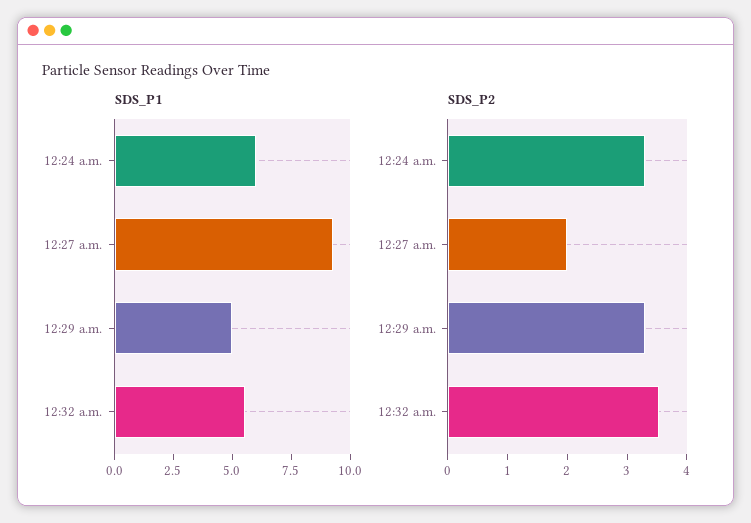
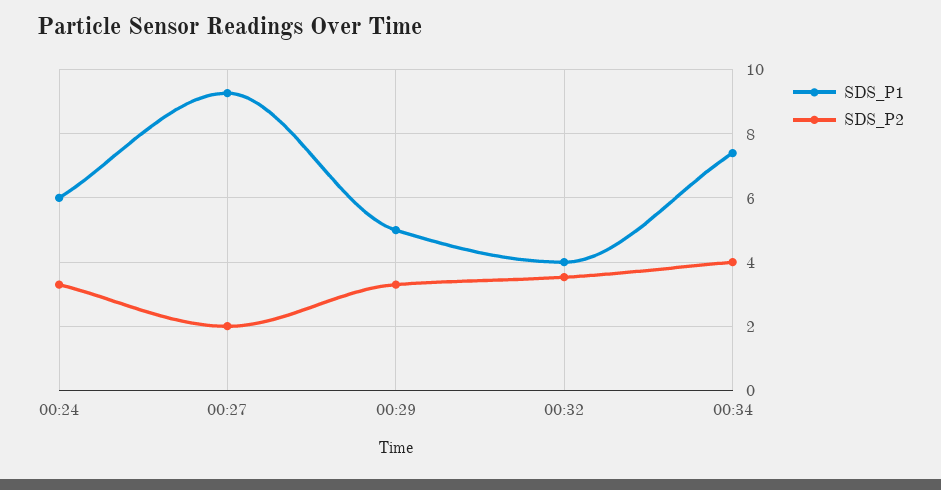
SDS_P1, 12:32 a.m.: 5.5 -> 4
SDS_P1, 00:34: none -> 7.4
SDS_P2, 00:34: none -> 4

